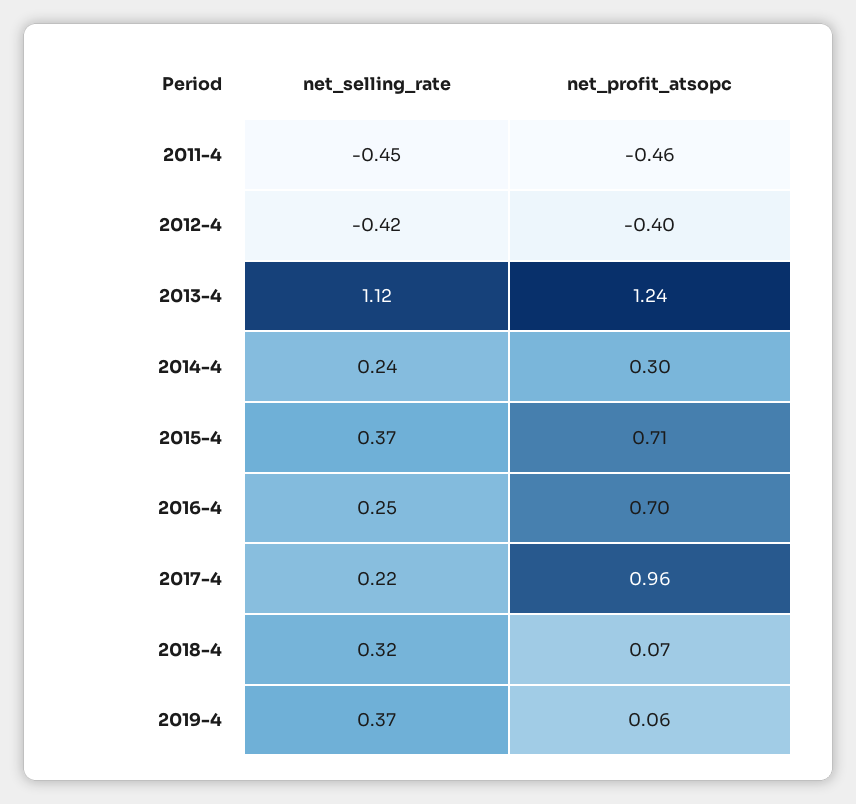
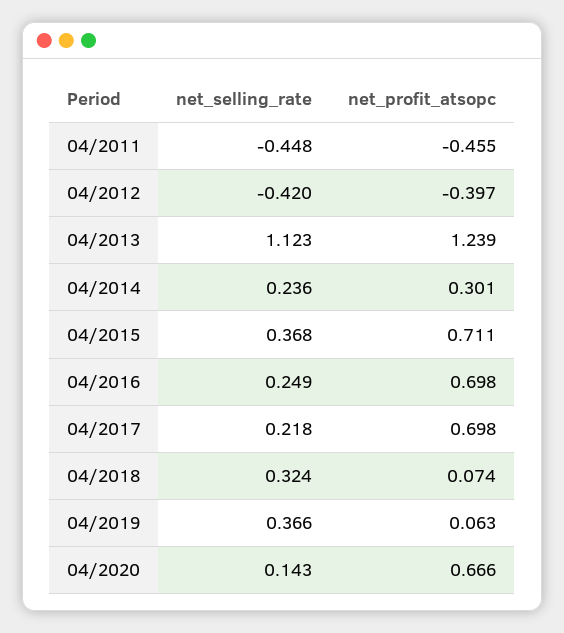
net_profit_atsopc, 2017-4: 0.96 -> 0.698
net_selling_rate, 04/2020: none -> 0.143
net_profit_atsopc, 04/2020: none -> 0.666

